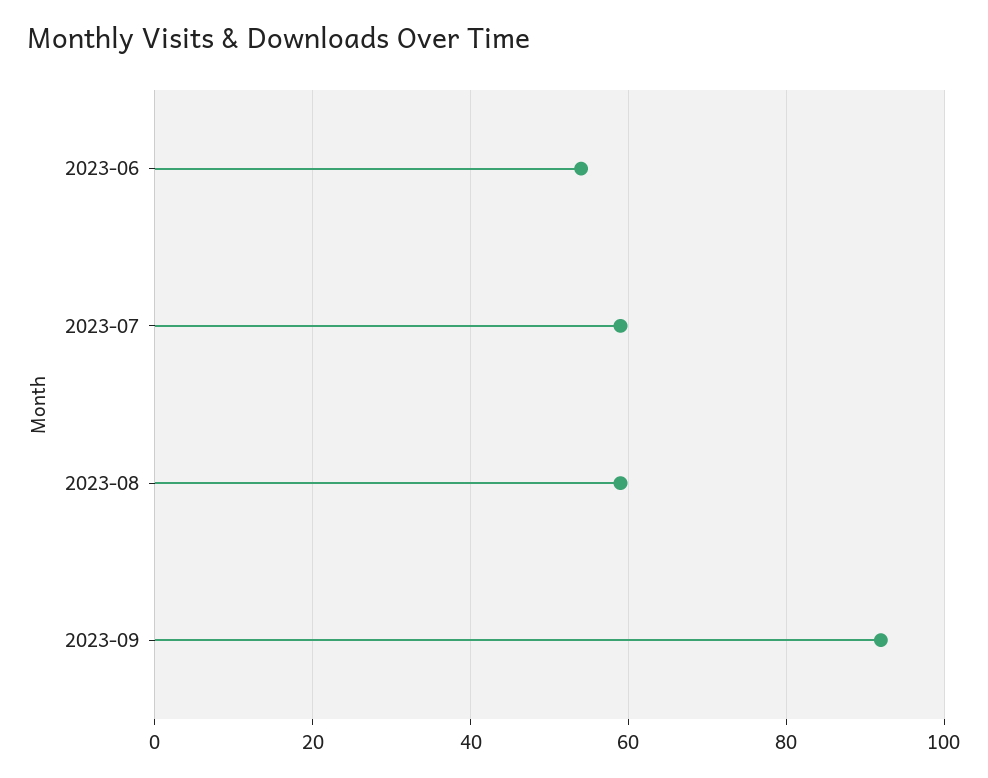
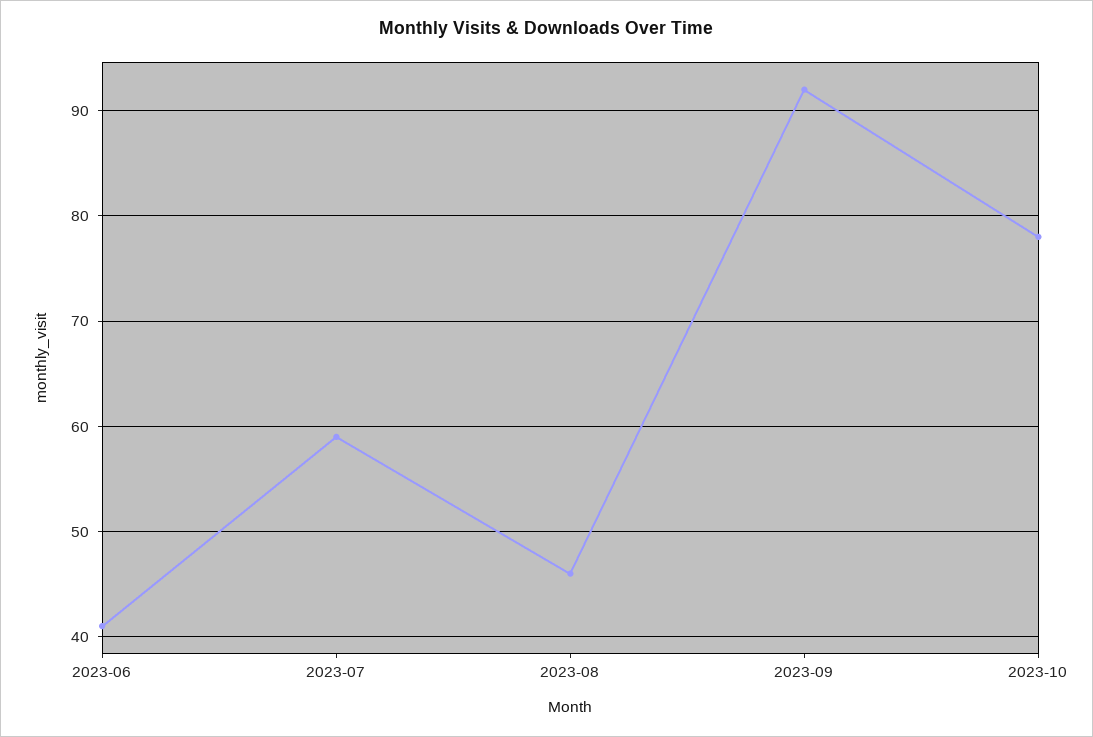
2023-06: 55 -> 41
2023-08: 60 -> 46
2023-10: none -> 78

